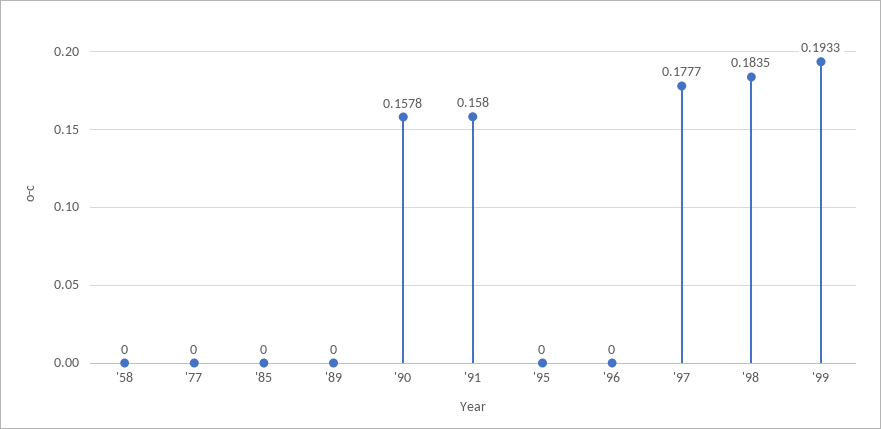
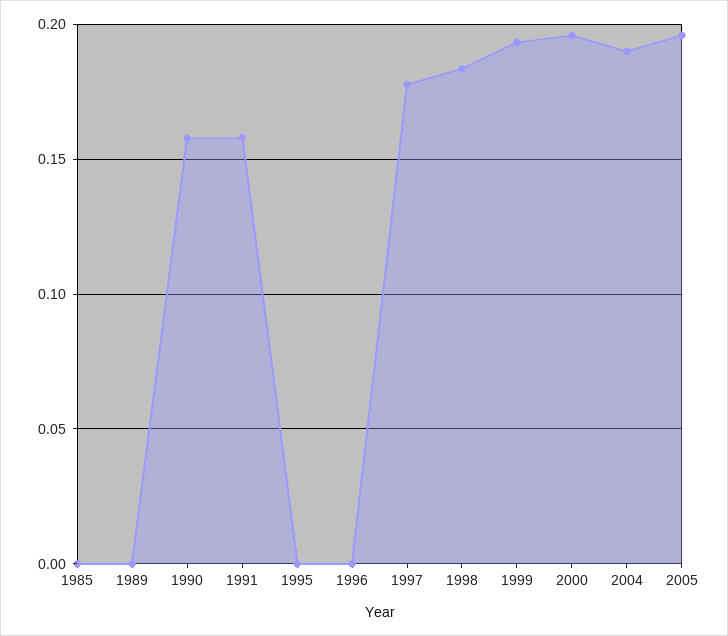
'58: 0 -> none
'77: 0 -> none
2000: none -> 0.195
2004: none -> 0.19
2005: none -> 0.195

